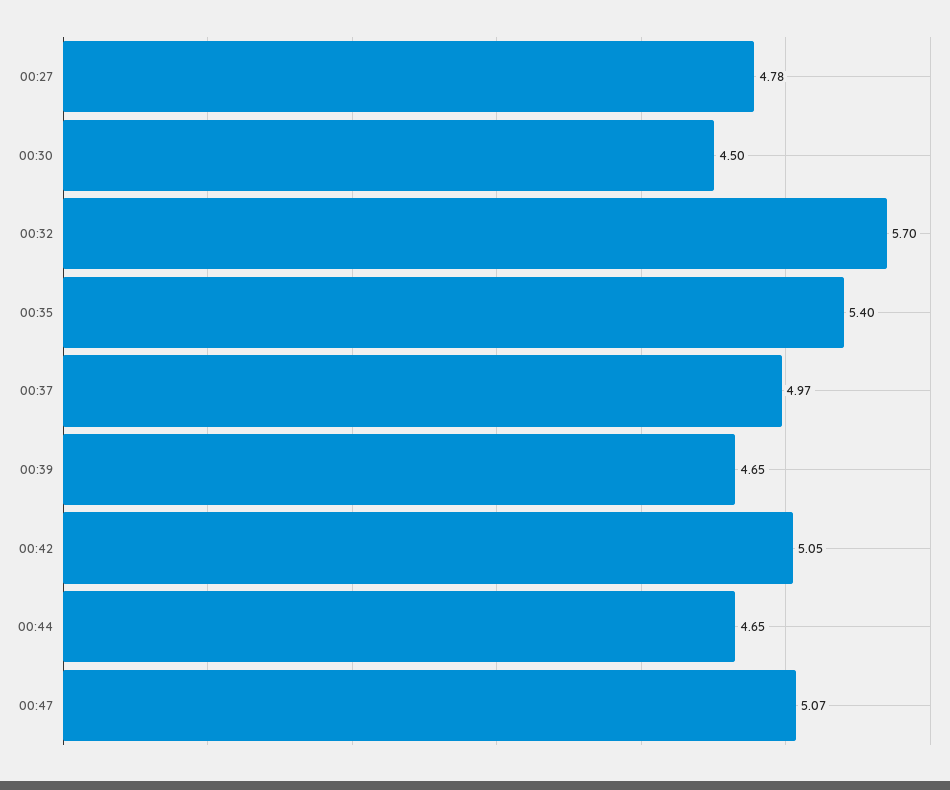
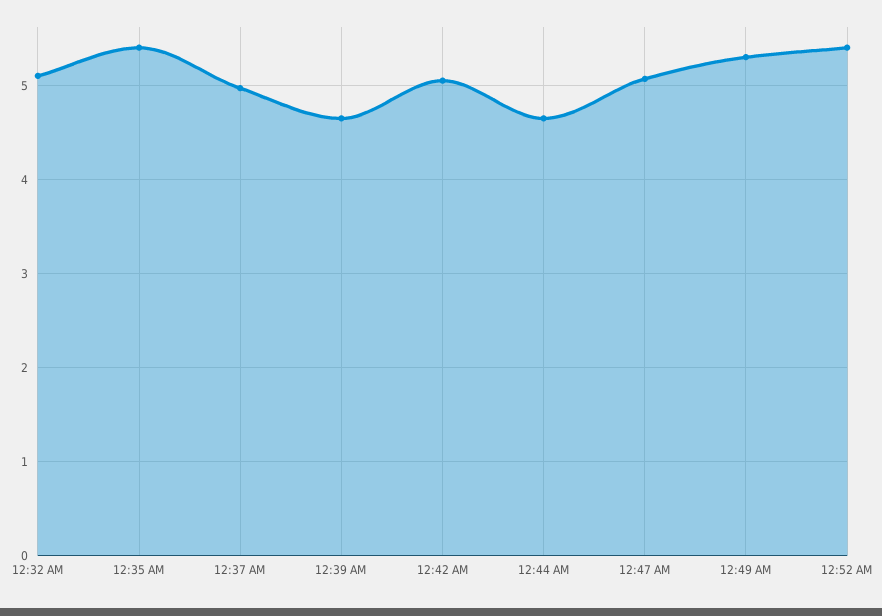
00:27: 4.78 -> none
00:30: 4.5 -> none
00:32: 5.7 -> 5.1
12:49 AM: none -> 5.3
12:52 AM: none -> 5.4

